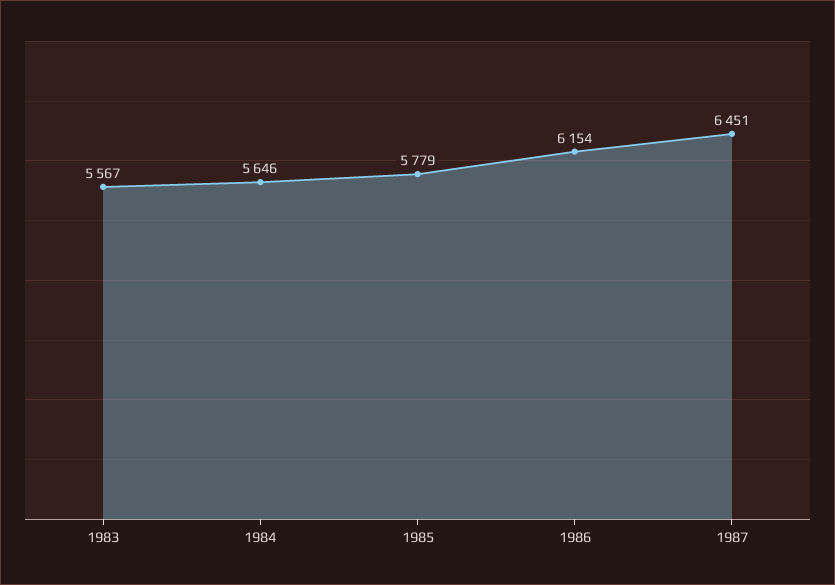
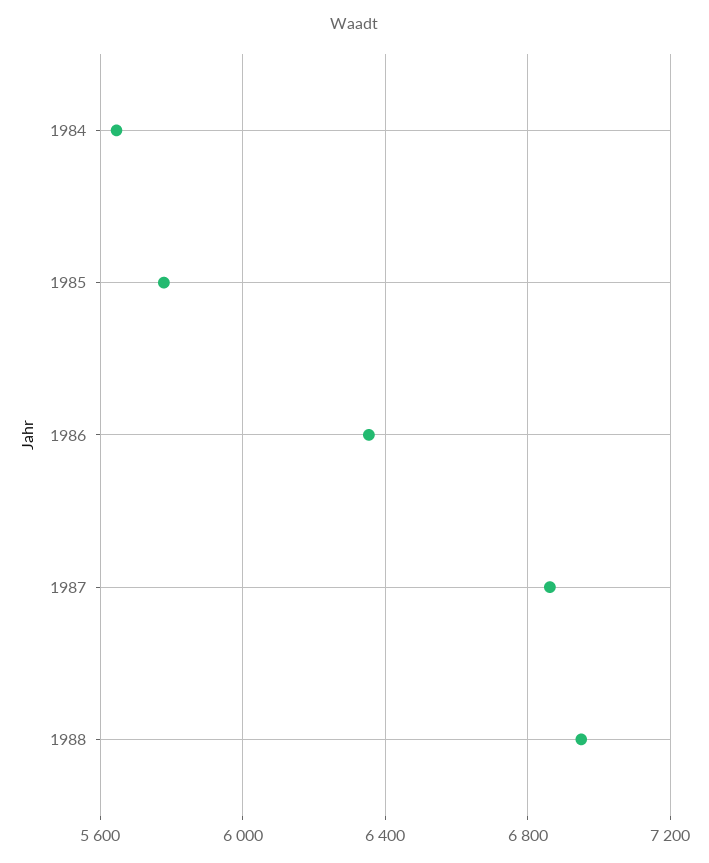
1983: 5567 -> none
1986: 6154 -> 6350
1987: 6451 -> 6850
1988: none -> 6950

